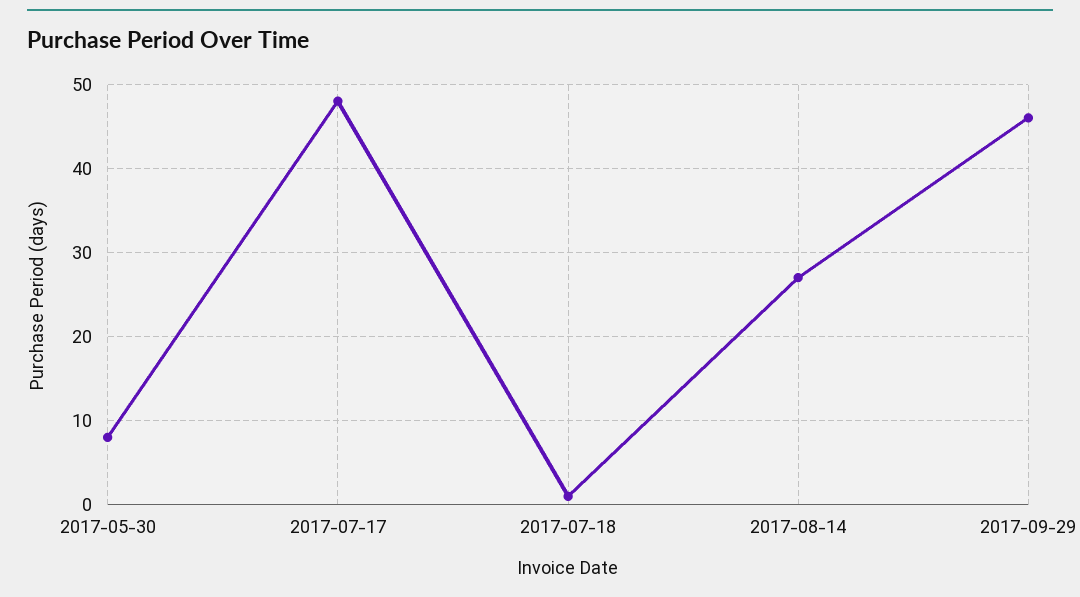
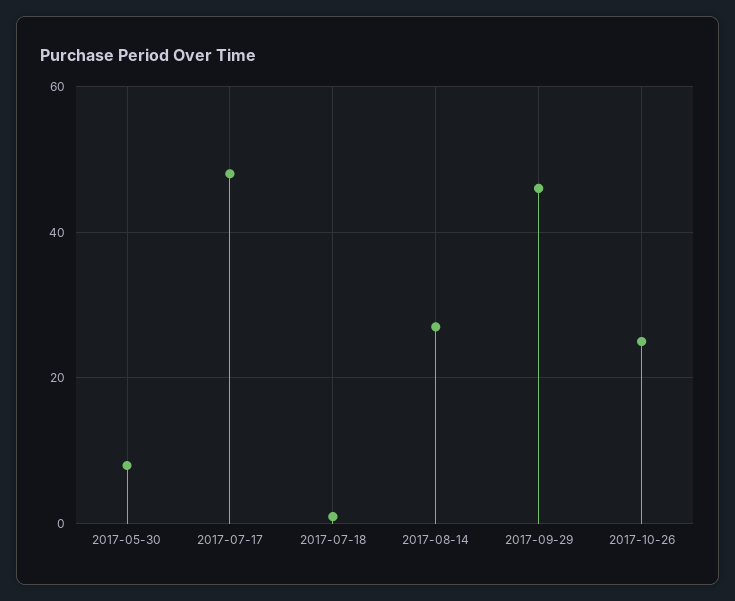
2017-10-26: none -> 25

